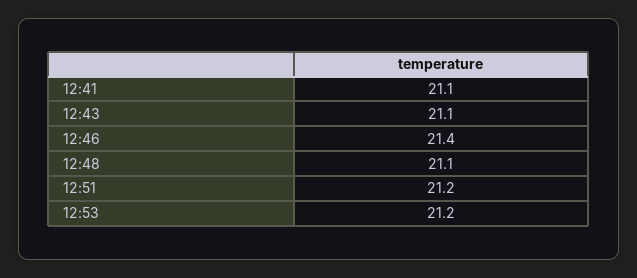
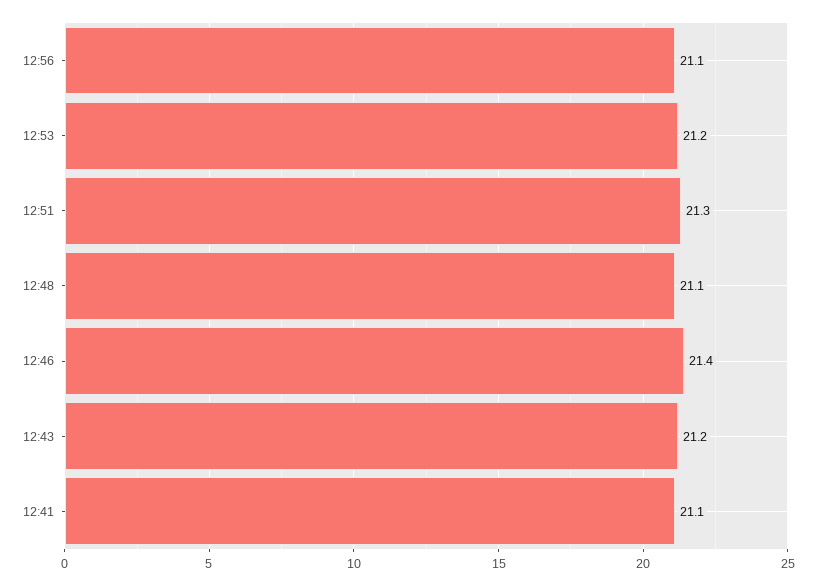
12:43: 21.1 -> 21.2
12:51: 21.2 -> 21.3
12:56: none -> 21.1

